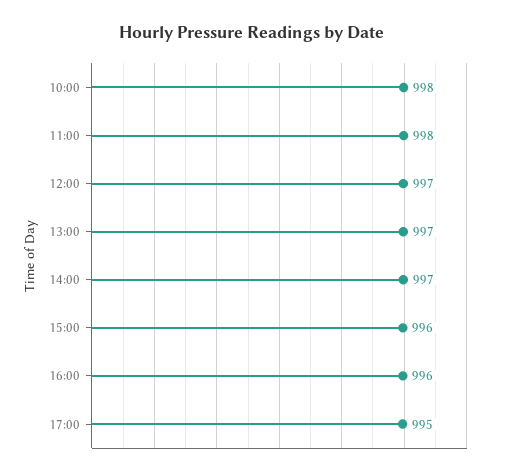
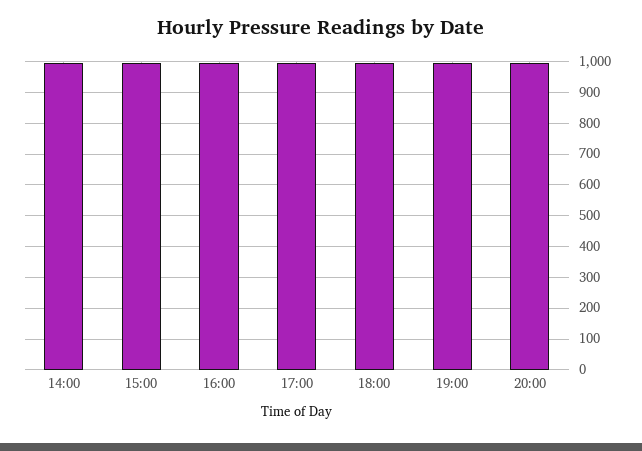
10:00: 998 -> none
11:00: 998 -> none
12:00: 997 -> none
13:00: 997 -> none
18:00: none -> 1000
19:00: none -> 1000
20:00: none -> 1000

